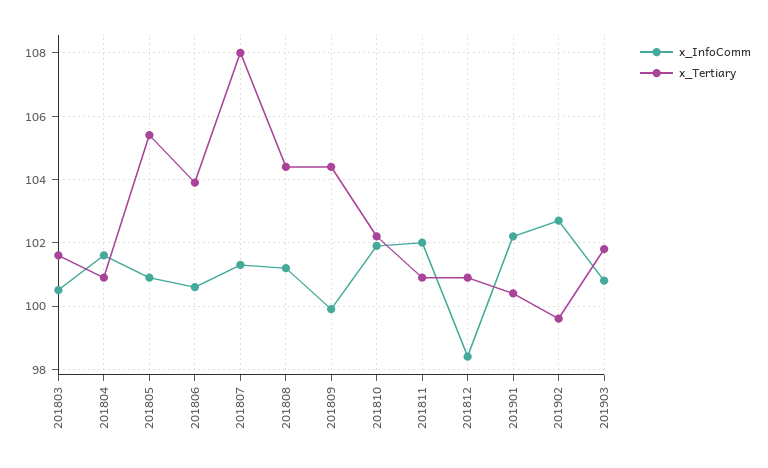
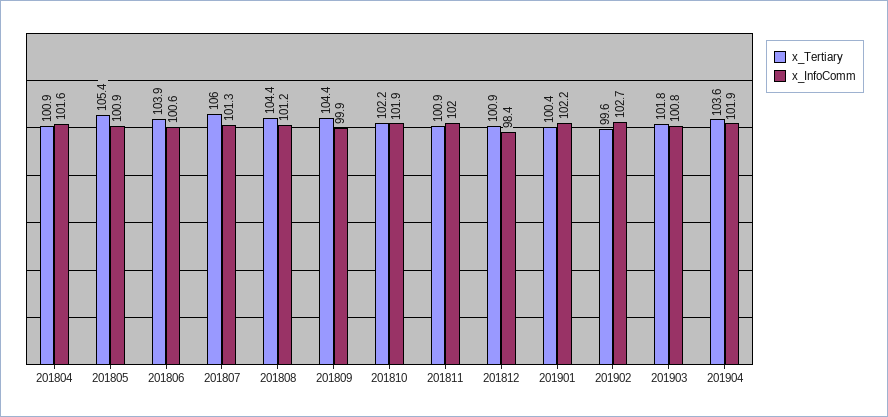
x_InfoComm, 201803: 100.5 -> none
x_Tertiary, 201803: 101.5 -> none
x_Tertiary, 201807: 108 -> 106
x_Tertiary, 201904: none -> 103.6
x_InfoComm, 201904: none -> 101.9

